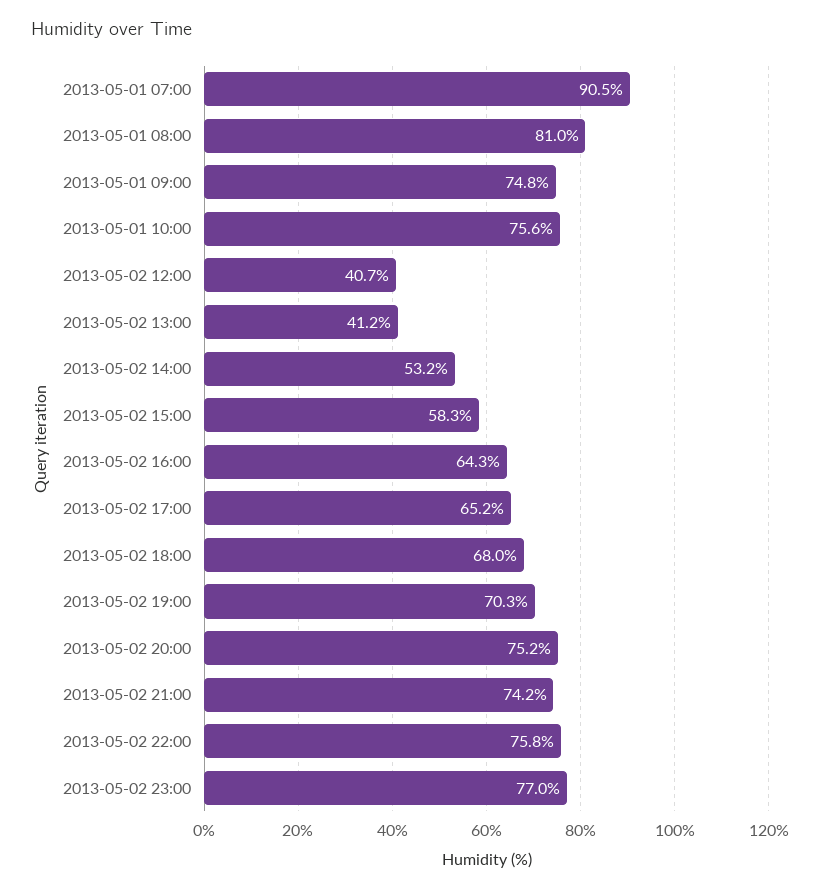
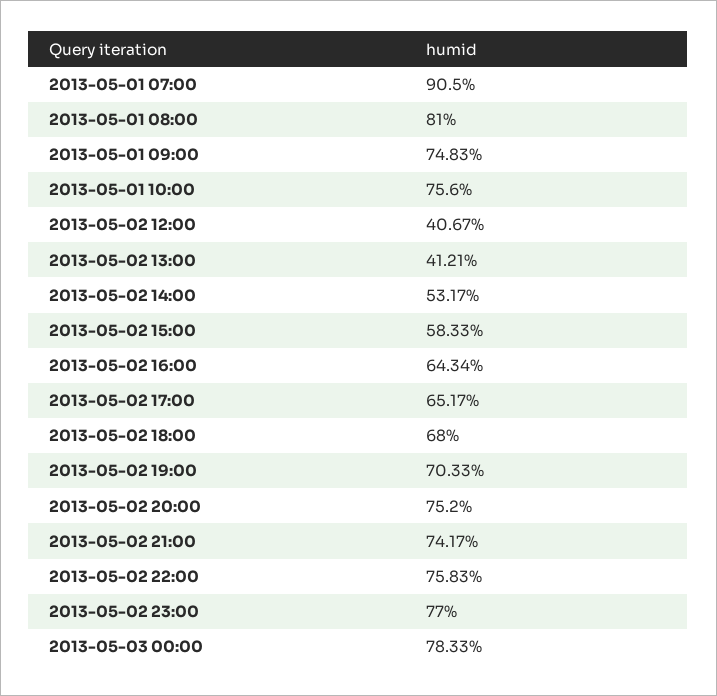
2013-05-03 00:00: none -> 78.33

